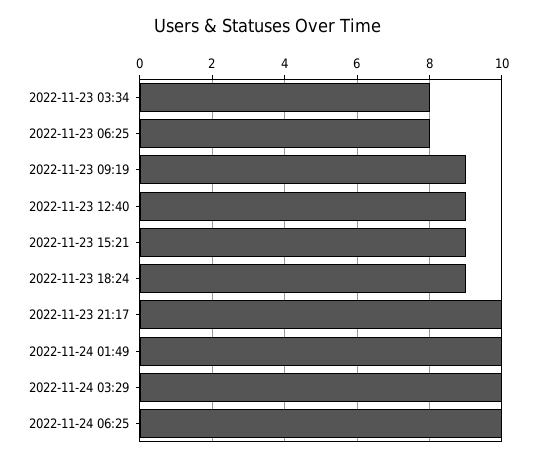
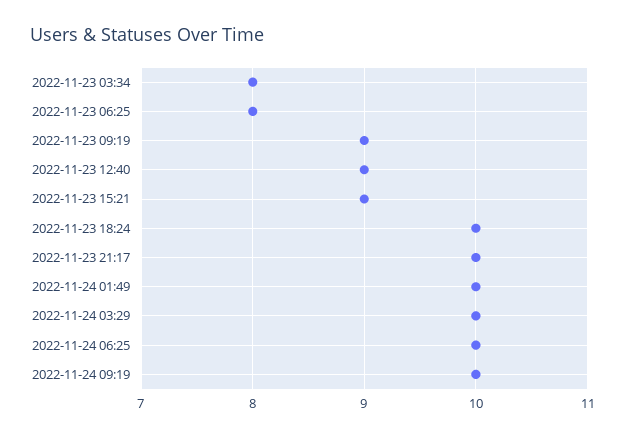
2022-11-23 18:24: 9 -> 10
2022-11-24 09:19: none -> 10

